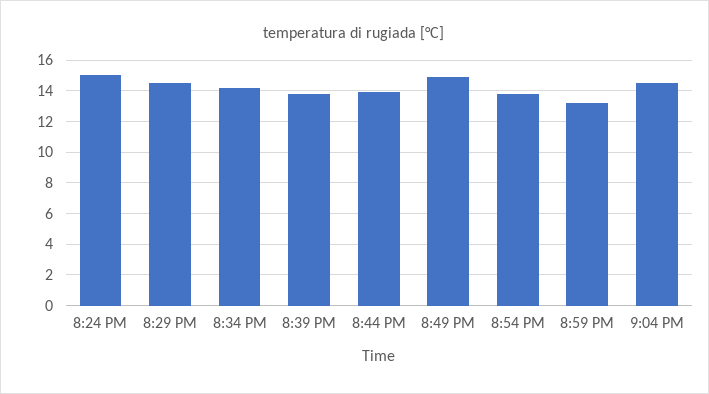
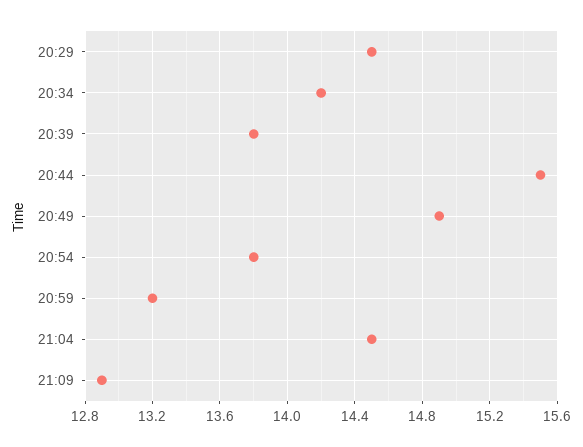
8:24 PM: 15 -> none
8:44 PM: 14 -> 15.5
21:09: none -> 12.9

